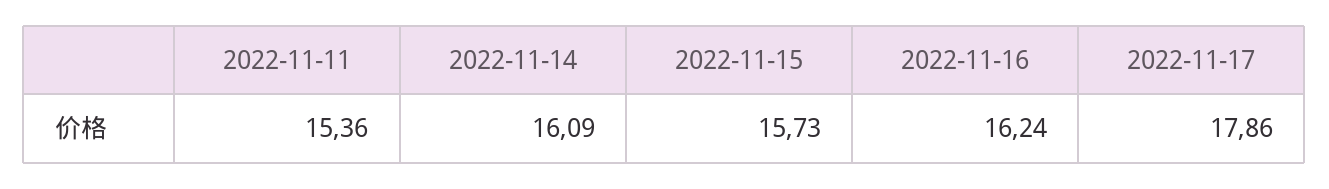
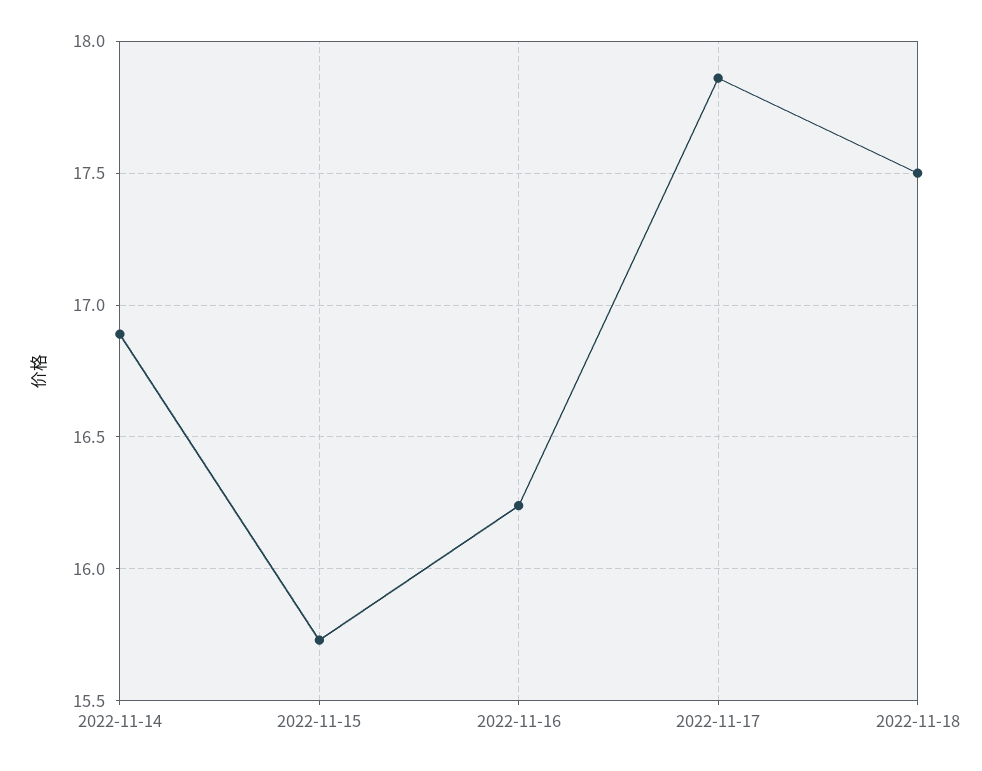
2022-11-11: 15.36 -> none
2022-11-14: 16.09 -> 16.9
2022-11-18: none -> 17.5

